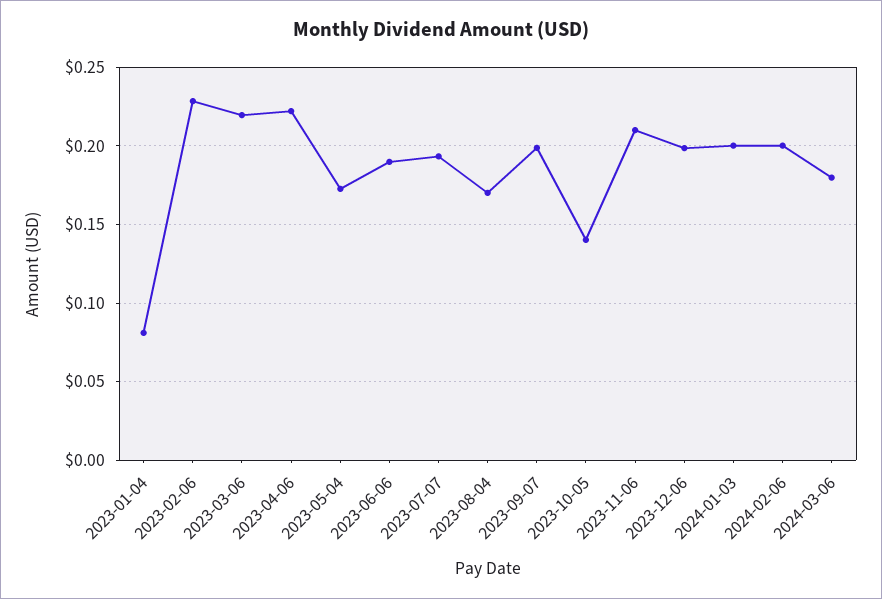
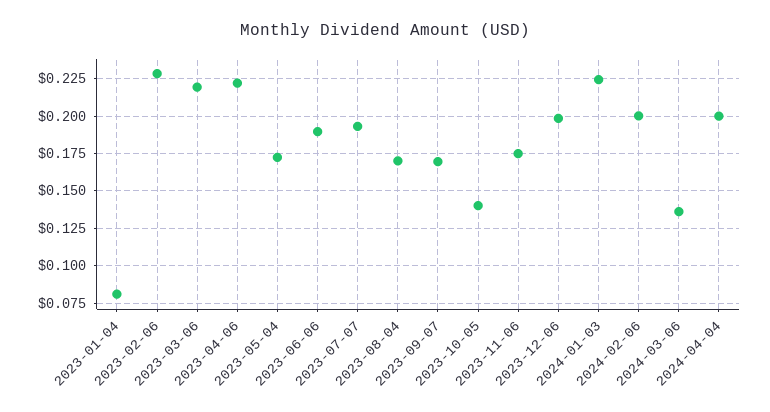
2023-09-07: 0.2 -> 0.17
2023-11-06: 0.21 -> 0.175
2024-01-03: 0.2 -> 0.225
2024-03-06: 0.18 -> 0.135
2024-04-04: none -> 0.2

